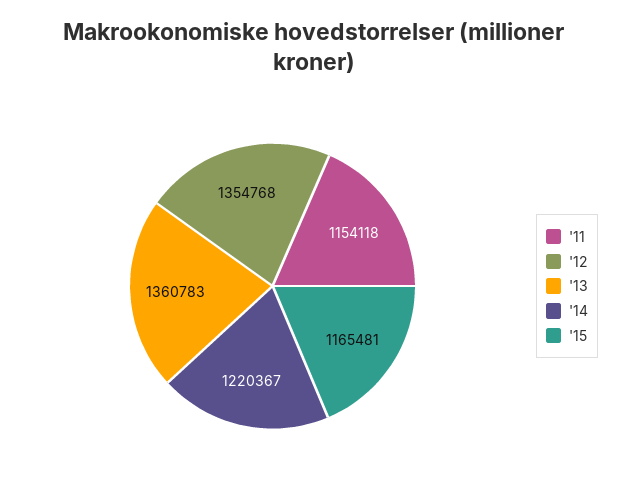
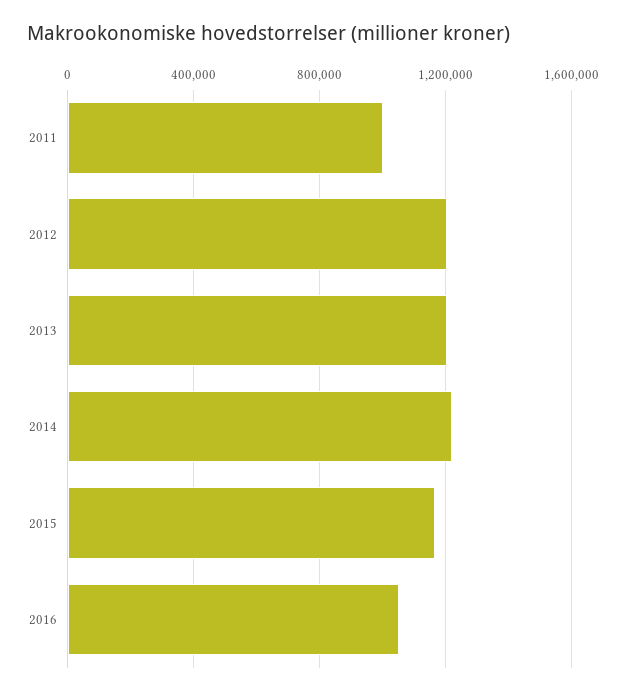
'11: 1154118 -> 1000000
'12: 1354768 -> 1200000
'13: 1360783 -> 1200000
2016: none -> 1050000

